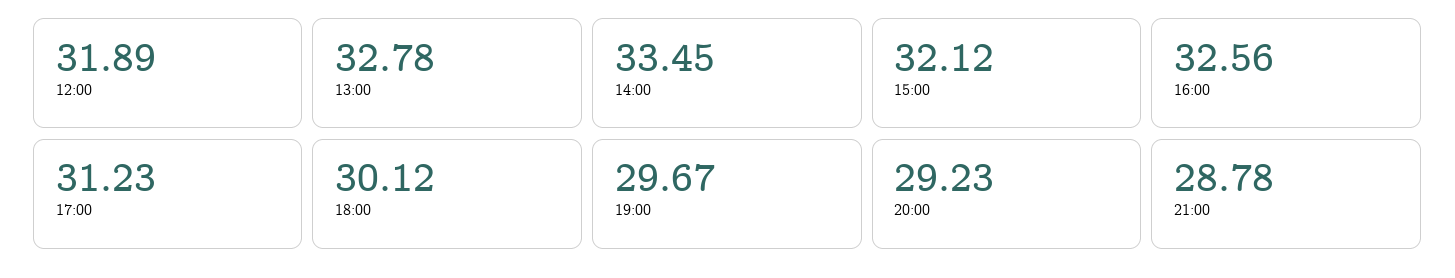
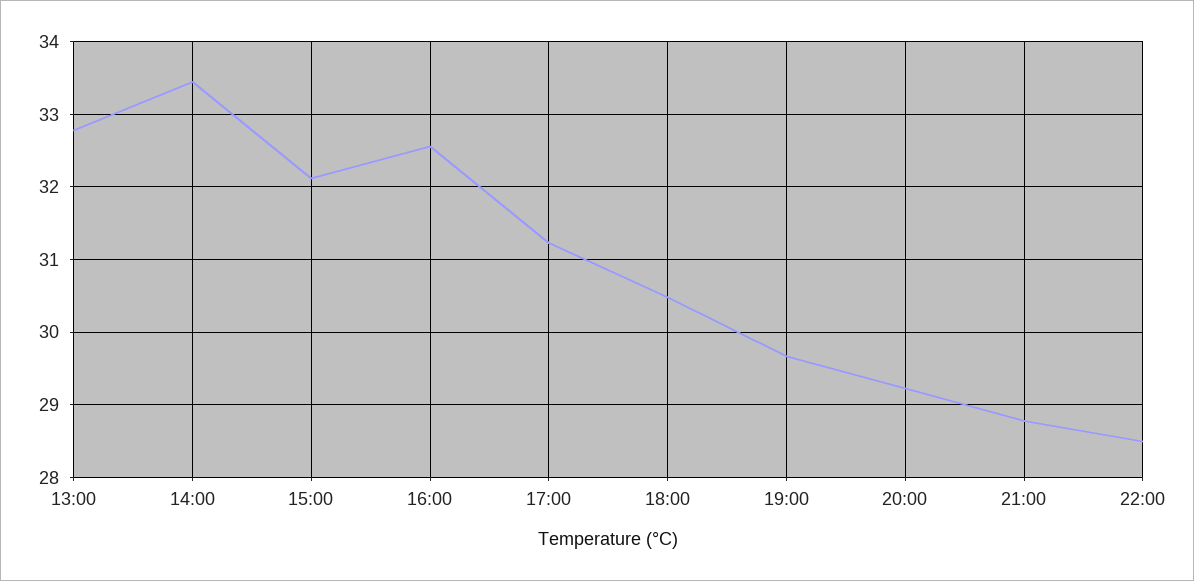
12:00: 31.89 -> none
18:00: 30.12 -> 30.5
22:00: none -> 28.5

